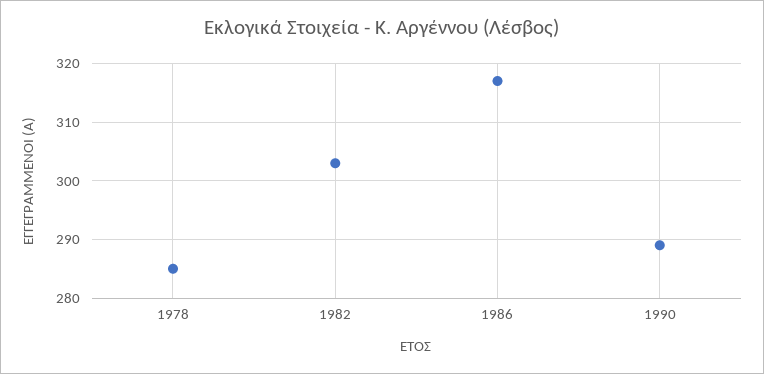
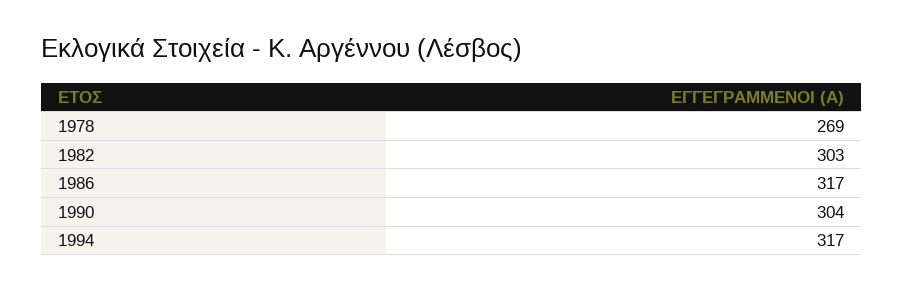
1978: 285 -> 269
1990: 290 -> 304
1994: none -> 317

